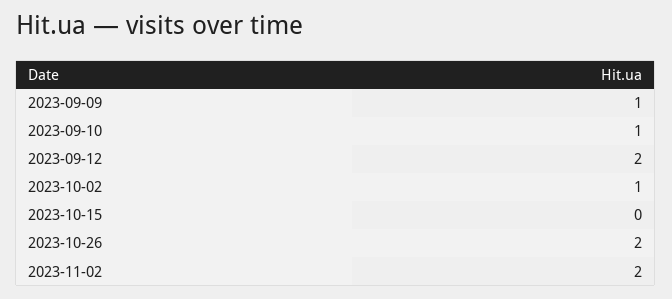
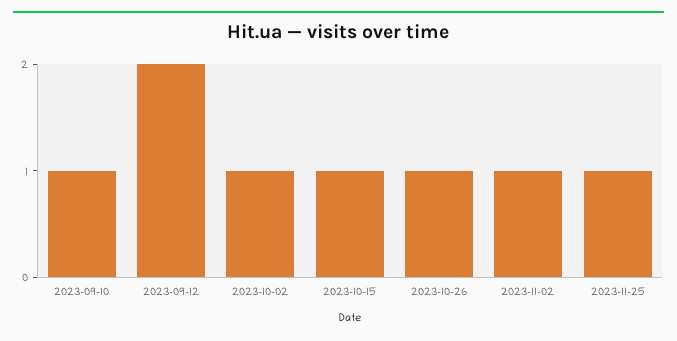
2023-09-09: 1 -> none
2023-10-15: 0 -> 1
2023-10-26: 2 -> 1
2023-11-02: 2 -> 1
2023-11-25: none -> 1

